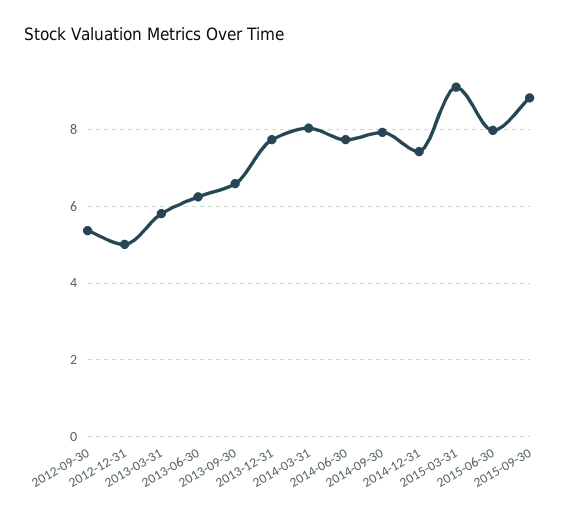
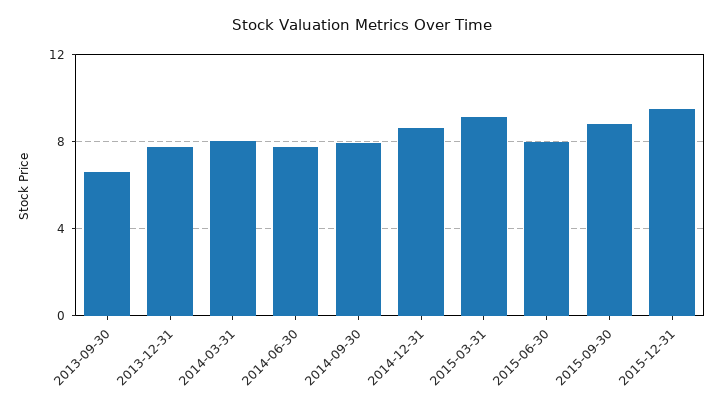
2012-09-30: 5.4 -> none
2012-12-31: 5 -> none
2013-03-31: 5.8 -> none
2013-06-30: 6.2 -> none
2014-12-31: 7.4 -> 8.5
2015-12-31: none -> 9.5

